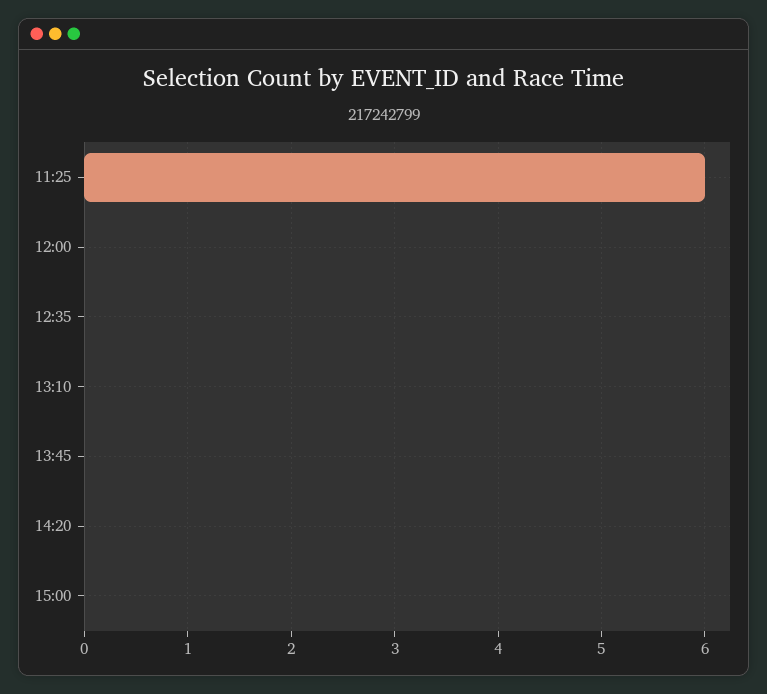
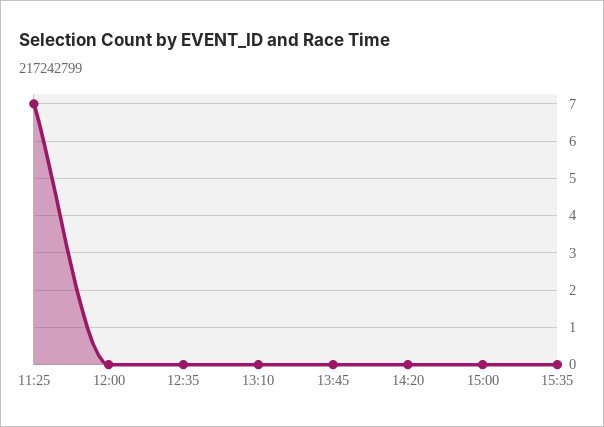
11:25: 6 -> 7
15:35: none -> 0

